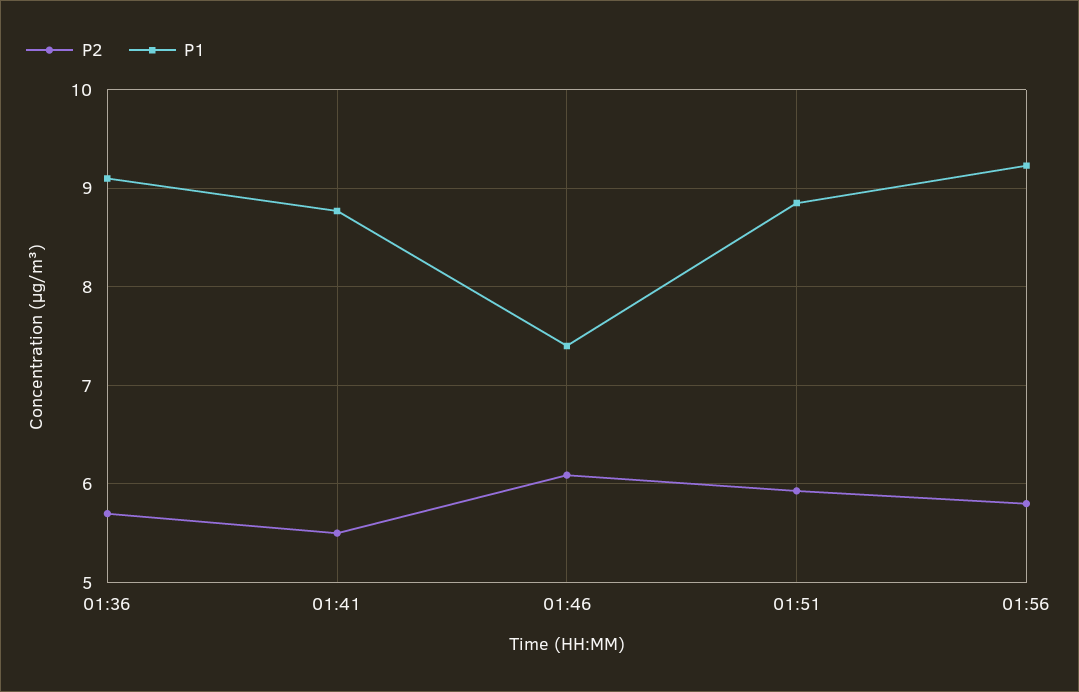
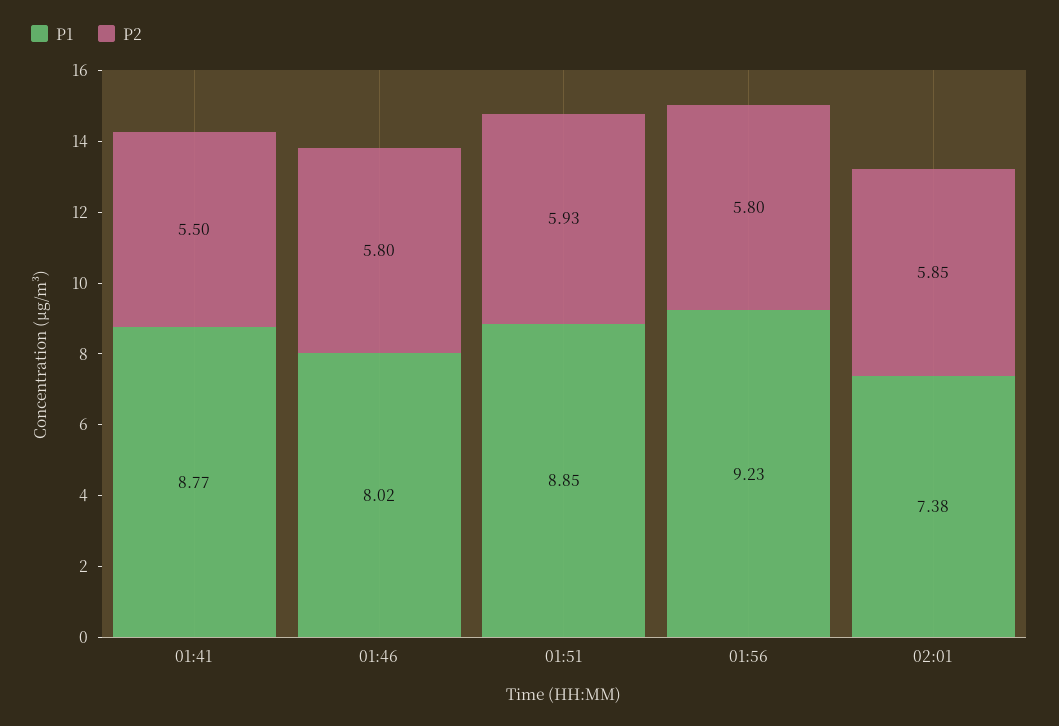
P2, 01:36: 5.7 -> none
P1, 01:36: 9.1 -> none
P2, 01:46: 6.1 -> 5.8
P1, 01:46: 7.4 -> 8.02
P1, 02:01: none -> 7.38
P2, 02:01: none -> 5.85

